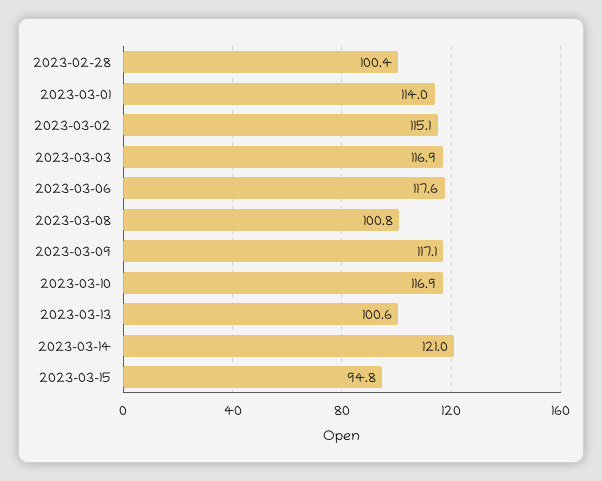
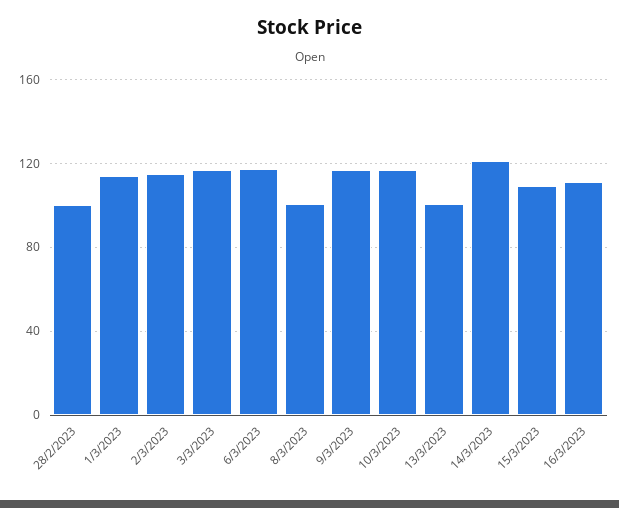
2023-03-15: 94.8 -> 110
16/3/2023: none -> 110

